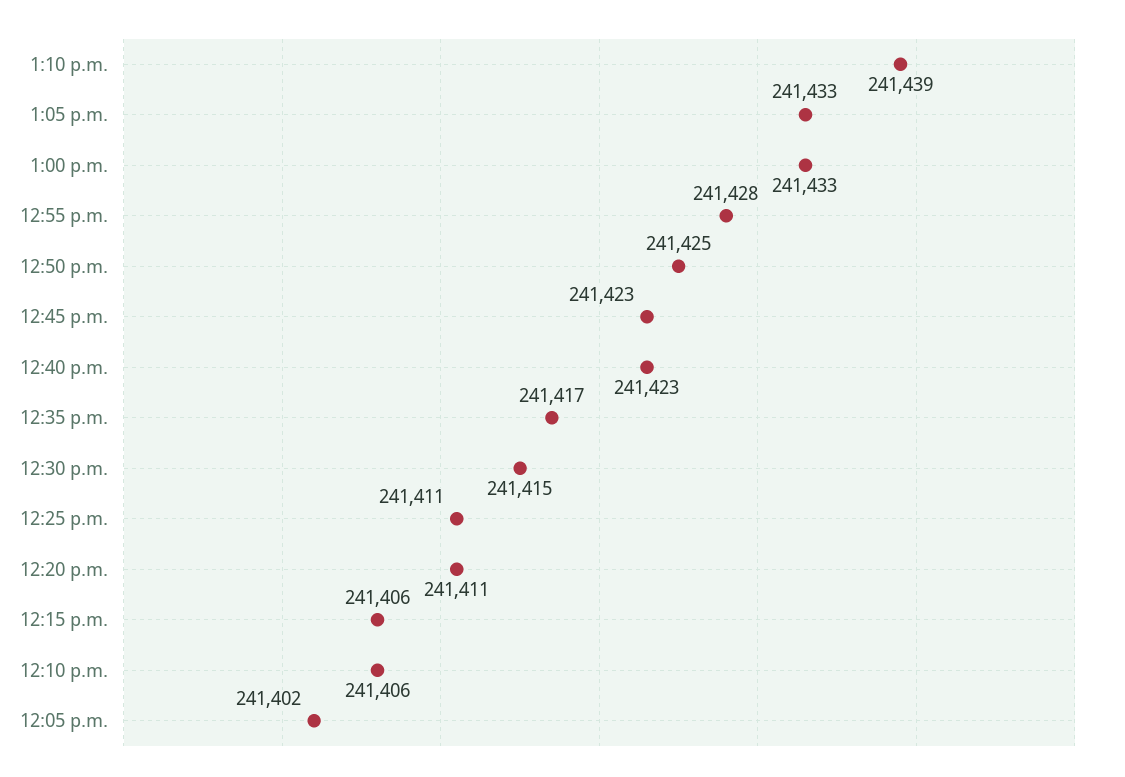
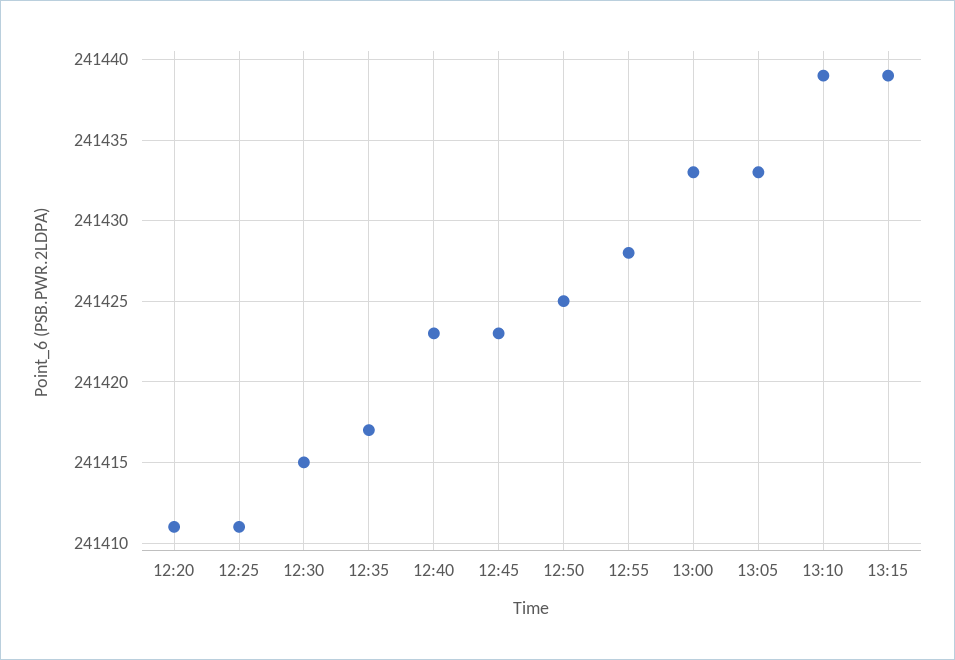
12:15 p.m.: 241406 -> none
12:10 p.m.: 241406 -> none
12:05 p.m.: 241402 -> none
13:15: none -> 241439

